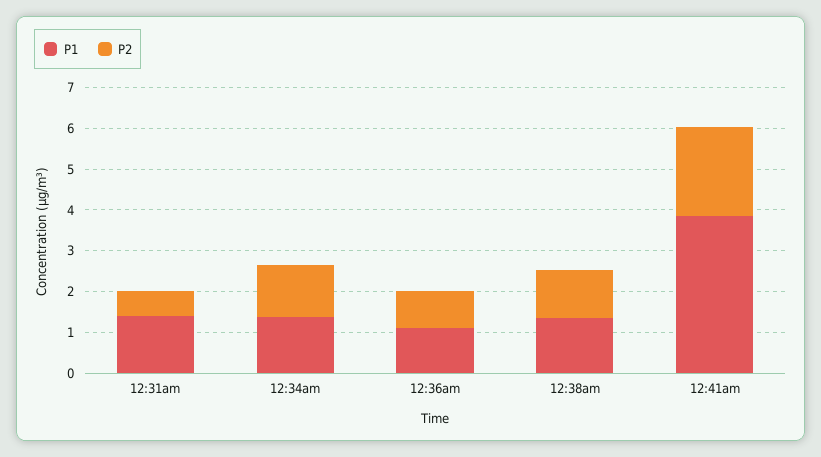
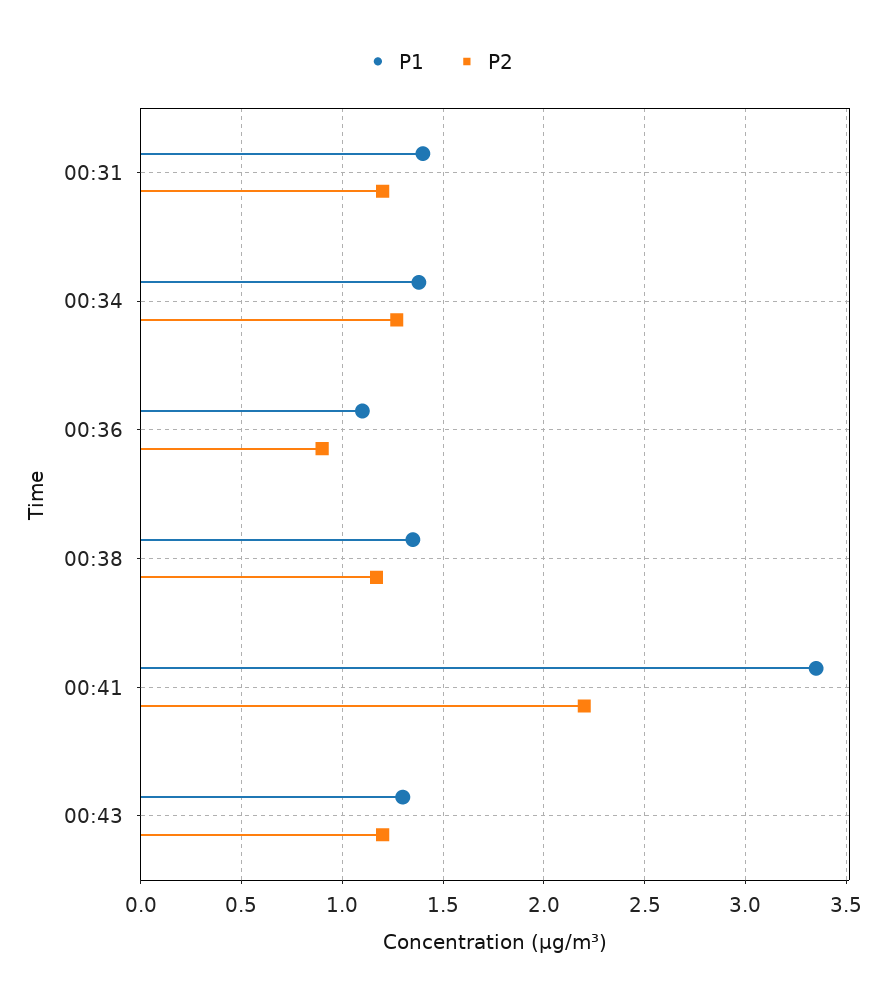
P2, 12:31am: 0.6 -> 1.2
P1, 12:41am: 3.8 -> 3.35
P1, 00:43: none -> 1.3
P2, 00:43: none -> 1.2

